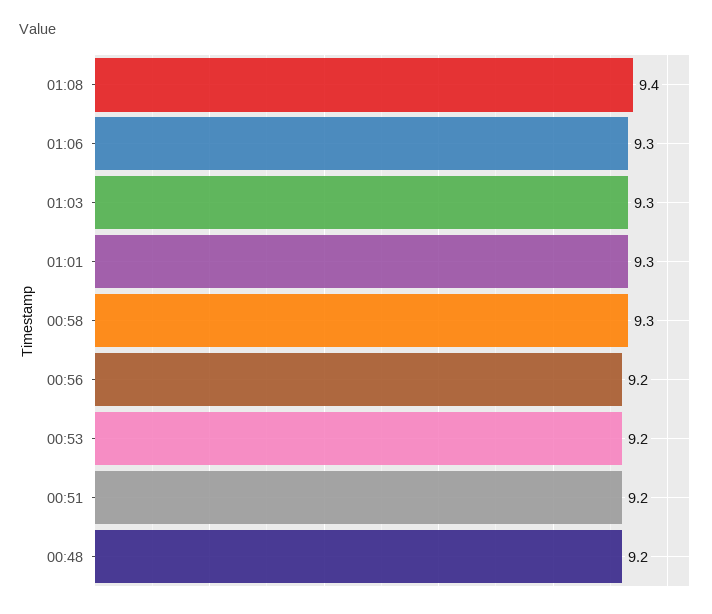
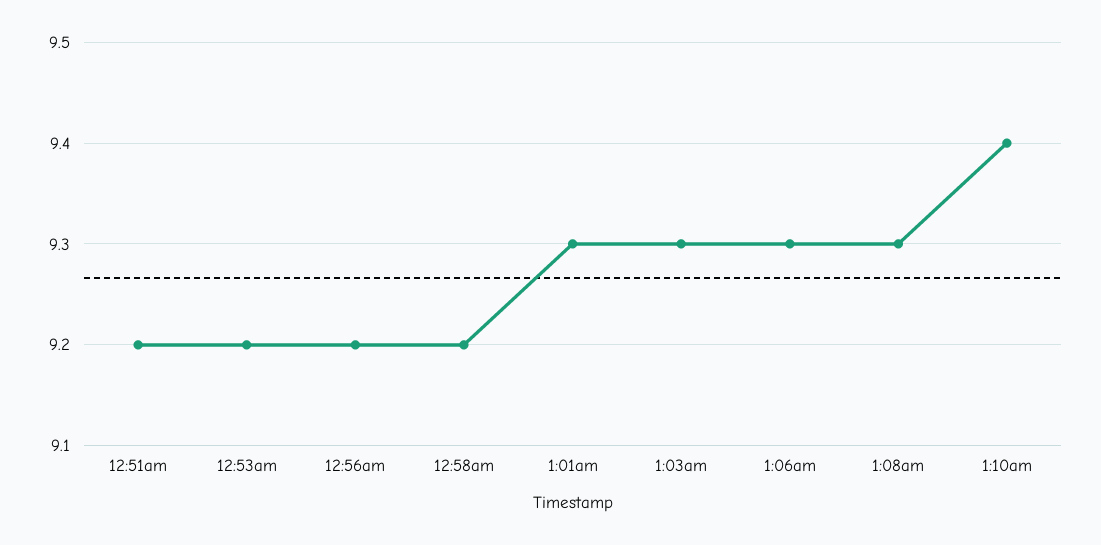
01:08: 9.4 -> 9.3
00:58: 9.3 -> 9.2
00:48: 9.2 -> none
1:10am: none -> 9.4

